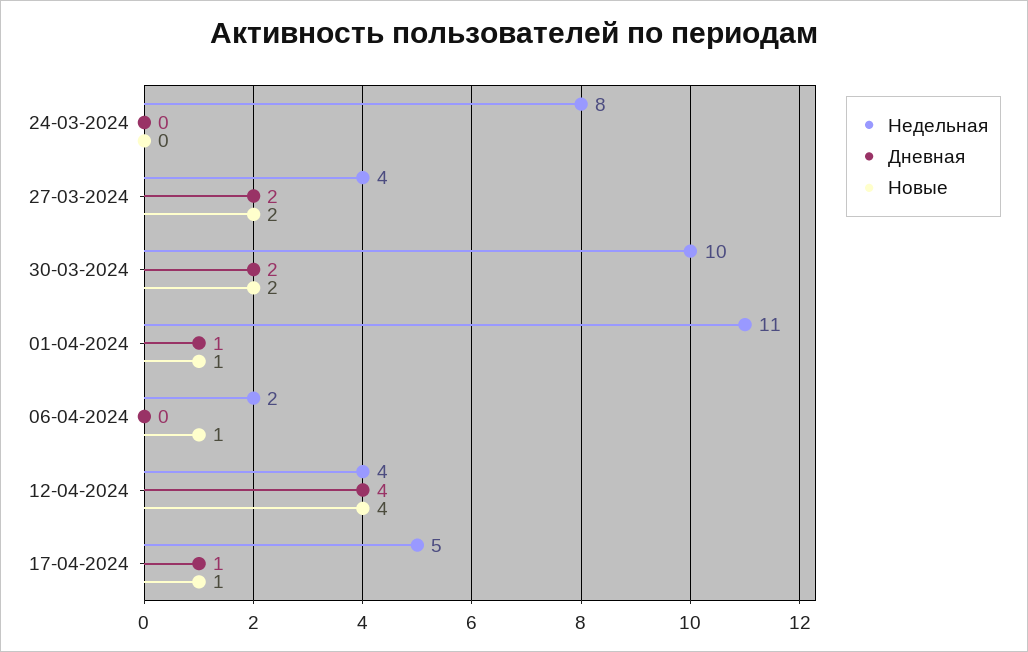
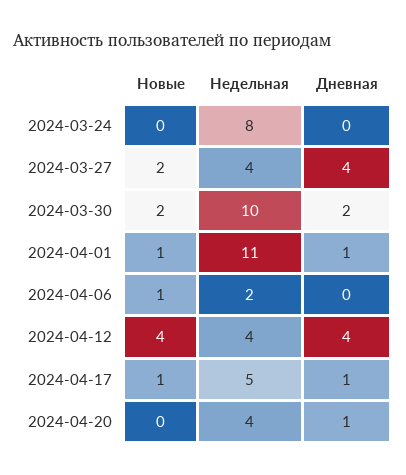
Дневная, 27-03-2024: 2 -> 4
Новые, 2024-04-20: none -> 0
Недельная, 2024-04-20: none -> 4
Дневная, 2024-04-20: none -> 1

